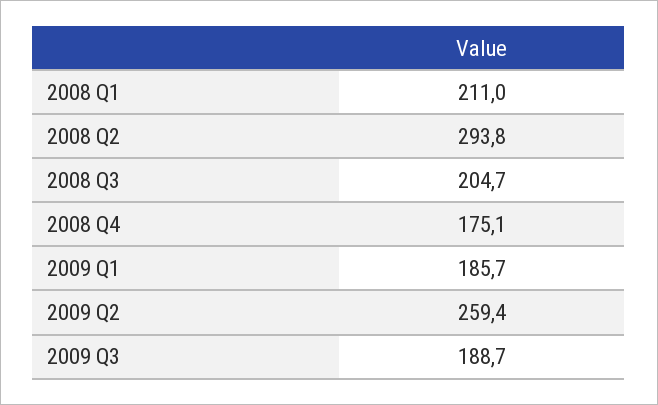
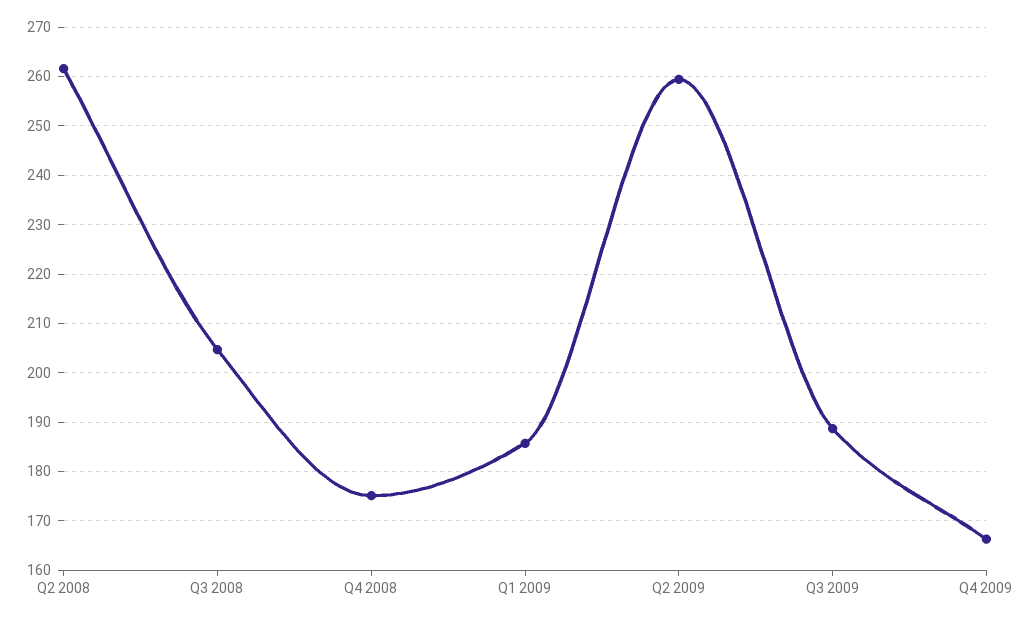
2008 Q1: 211 -> none
2008 Q2: 293.8 -> 262
Q4 2009: none -> 166

